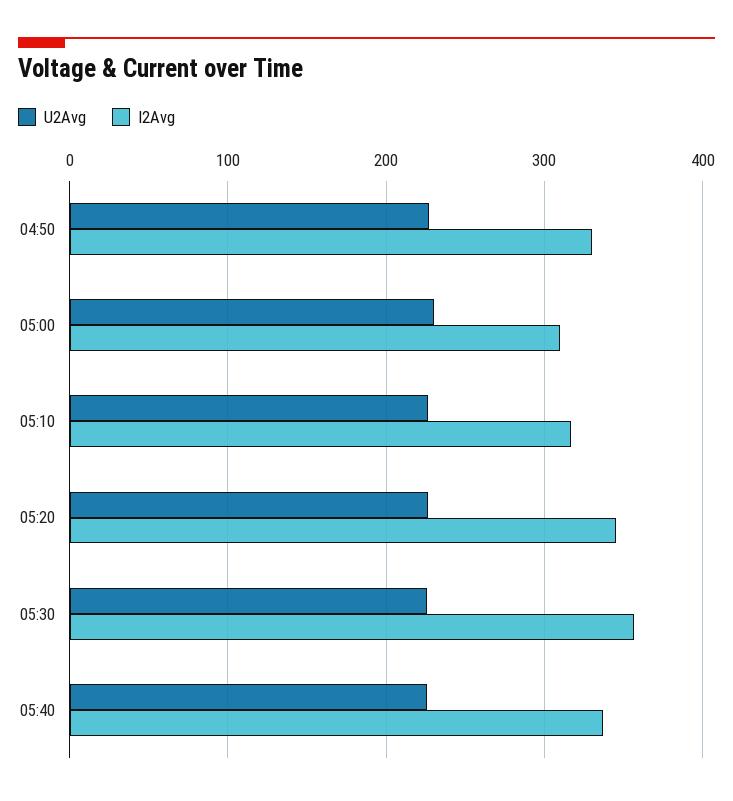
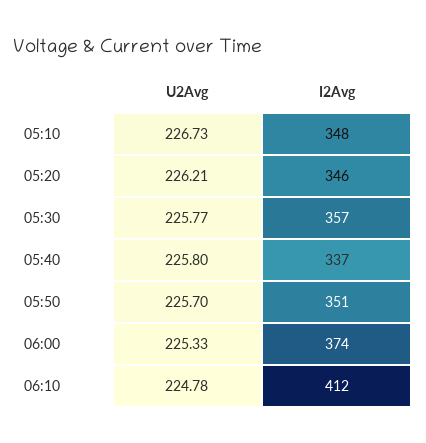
U2Avg, 04:50: 230 -> none
I2Avg, 04:50: 330 -> none
U2Avg, 05:00: 230 -> none
I2Avg, 05:00: 310 -> none
I2Avg, 05:10: 320 -> 348
U2Avg, 05:50: none -> 225.7
I2Avg, 05:50: none -> 351
U2Avg, 06:00: none -> 225.33
I2Avg, 06:00: none -> 374
U2Avg, 06:10: none -> 224.78
I2Avg, 06:10: none -> 412

